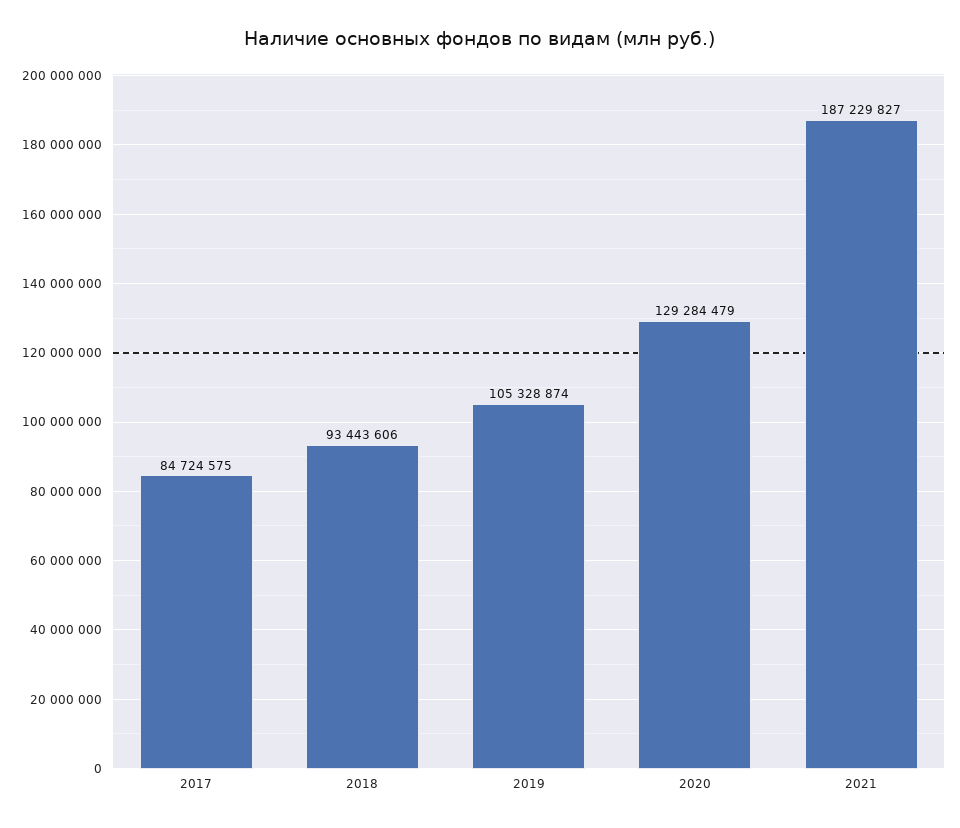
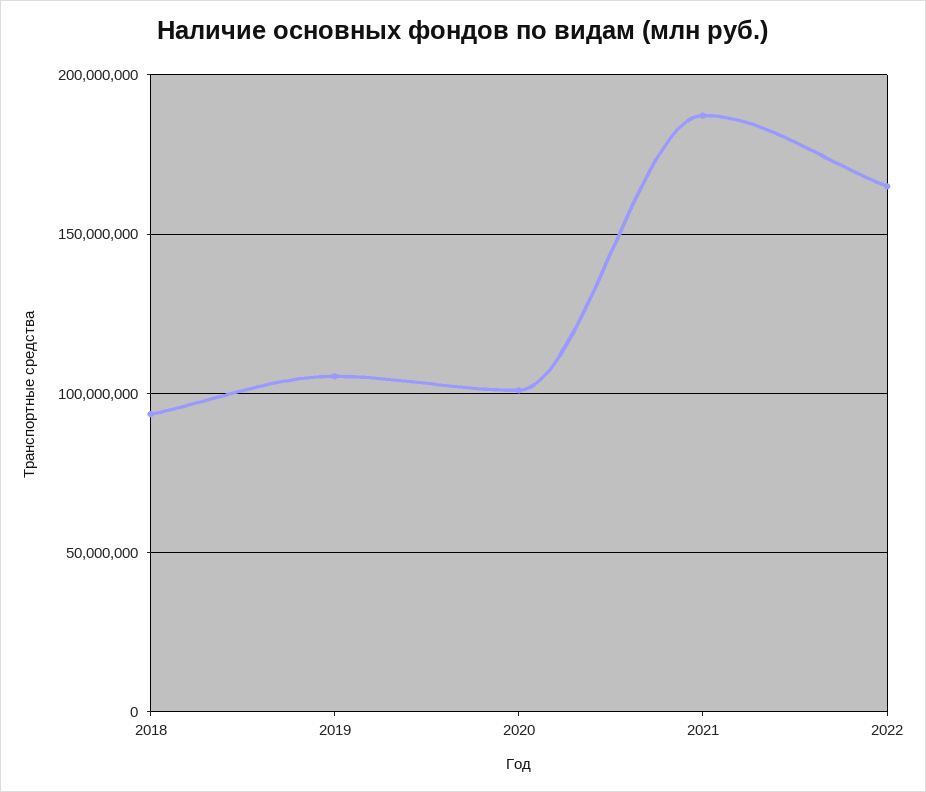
2017: 84724575 -> none
2020: 129284479 -> 100000000
2022: none -> 165000000

